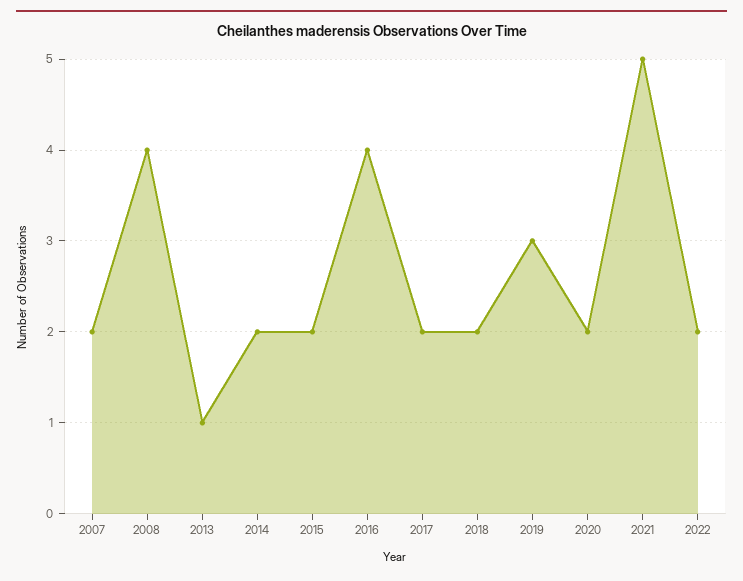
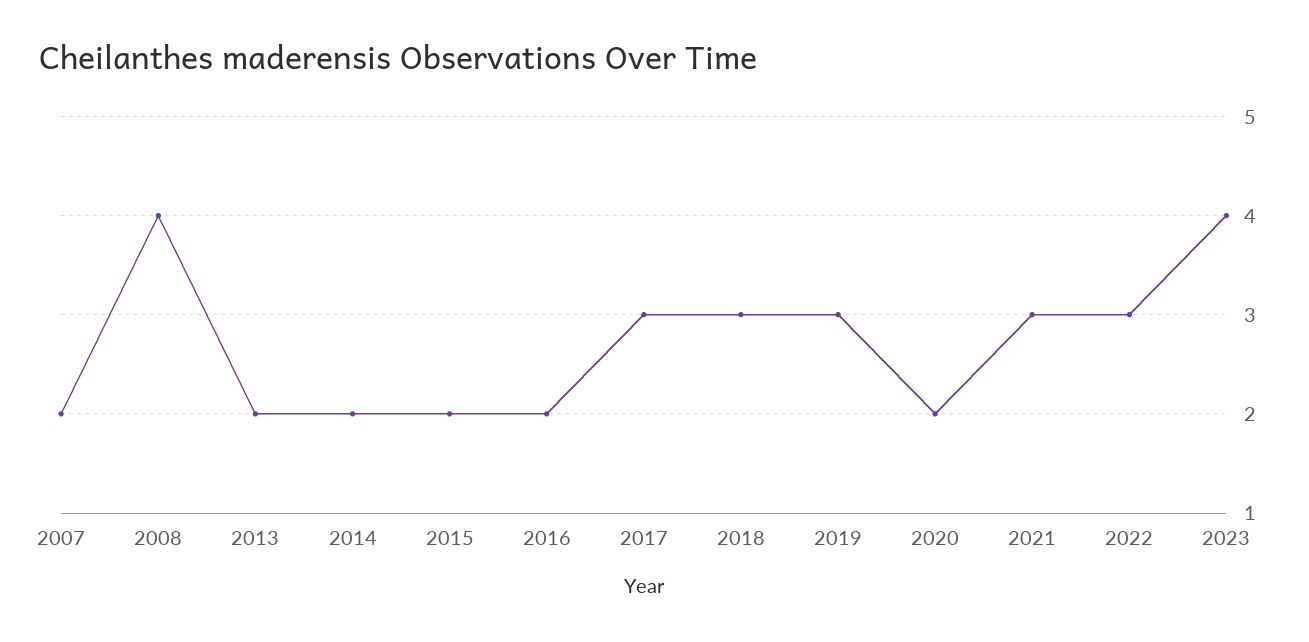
2013: 1 -> 2
2016: 4 -> 2
2017: 2 -> 3
2018: 2 -> 3
2021: 5 -> 3
2022: 2 -> 3
2023: none -> 4

